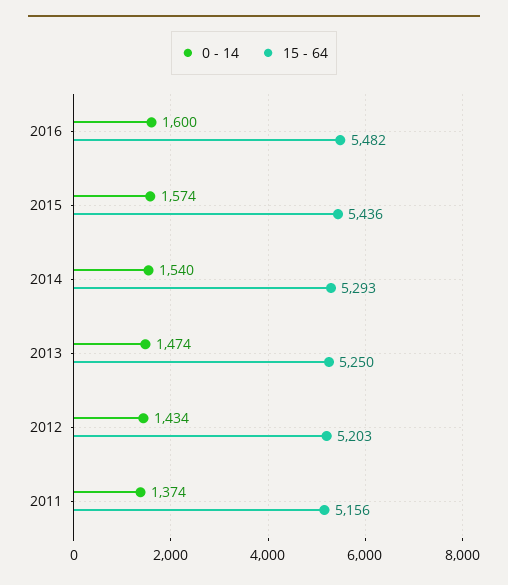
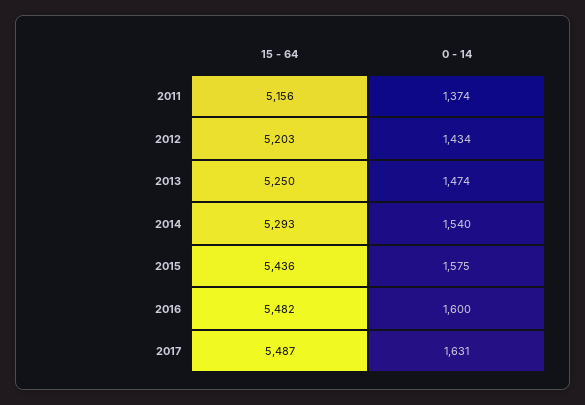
0 - 14, 2015: 1574 -> 1575
15 - 64, 2017: none -> 5487
0 - 14, 2017: none -> 1631

